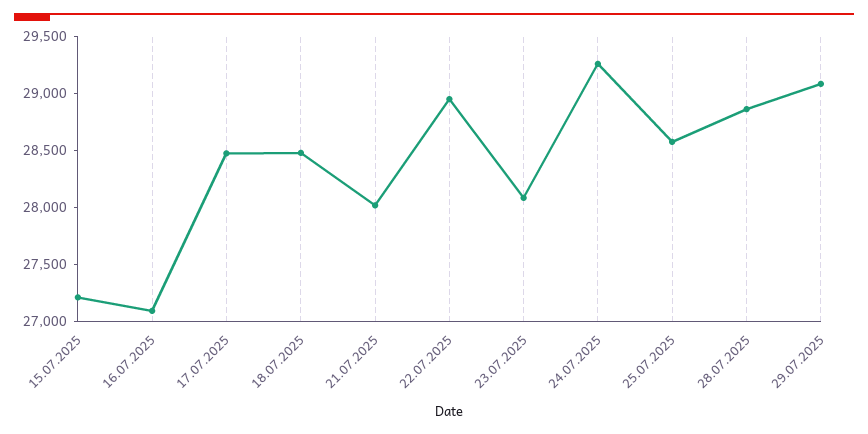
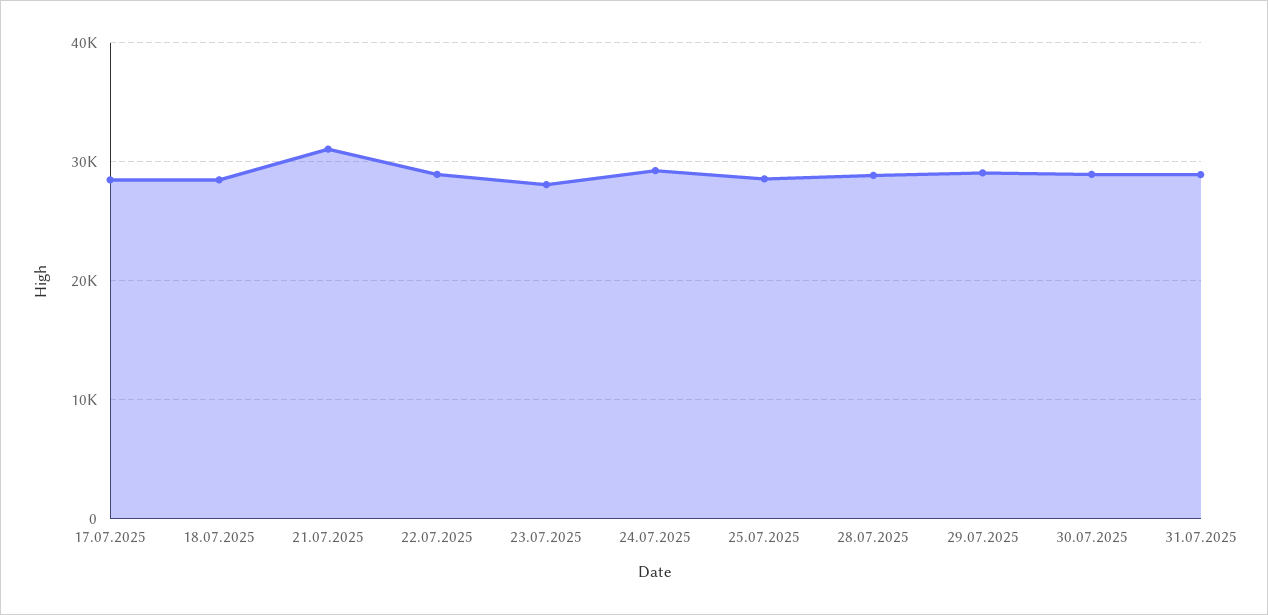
15.07.2025: 27200 -> none
16.07.2025: 27100 -> none
21.07.2025: 28000 -> 31000
30.07.2025: none -> 29000
31.07.2025: none -> 29000

